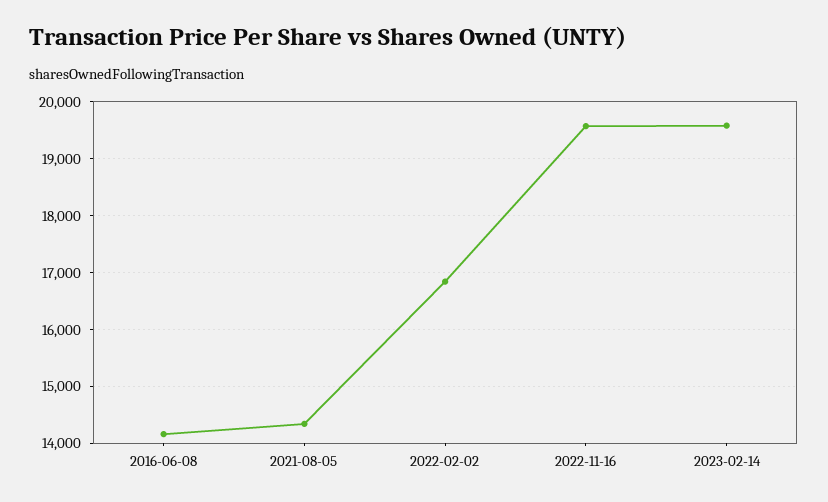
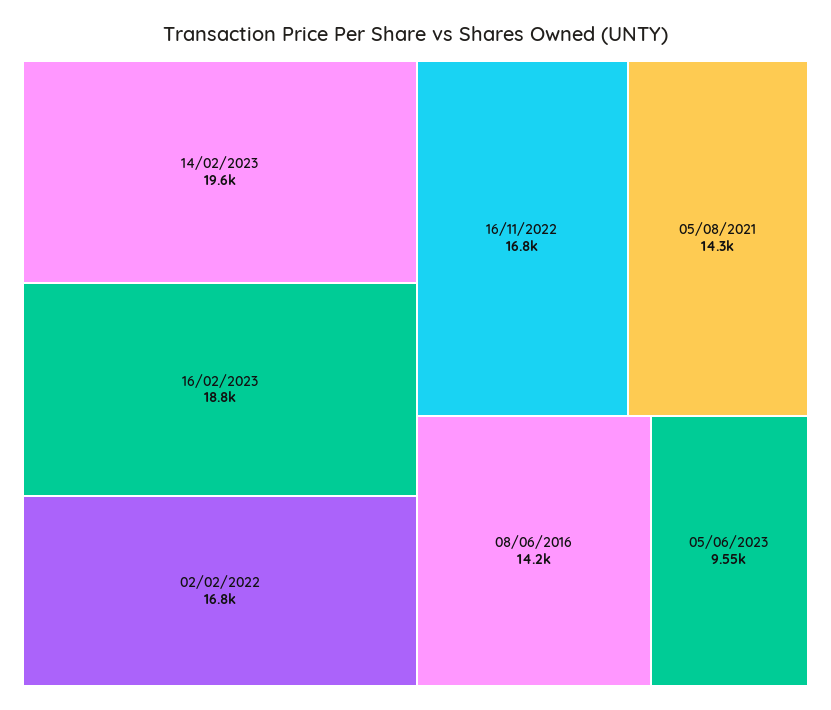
2022-11-16: 19600 -> 16800
16/02/2023: none -> 18800
05/06/2023: none -> 9550

